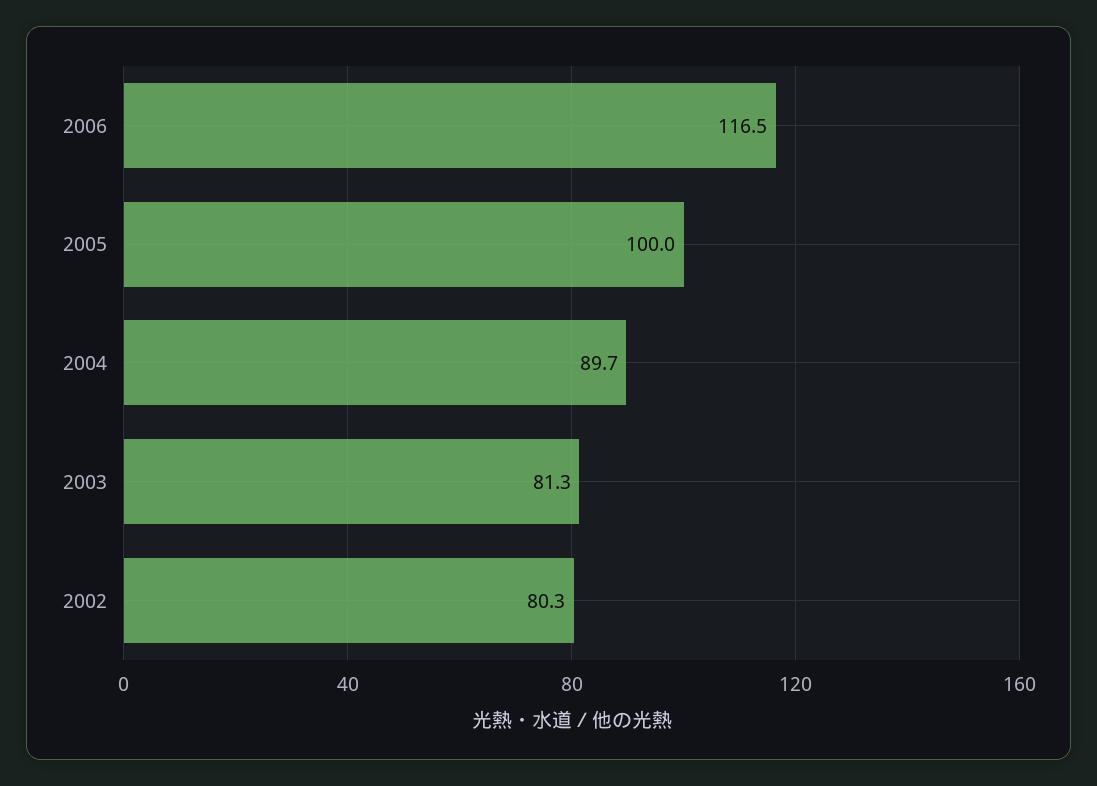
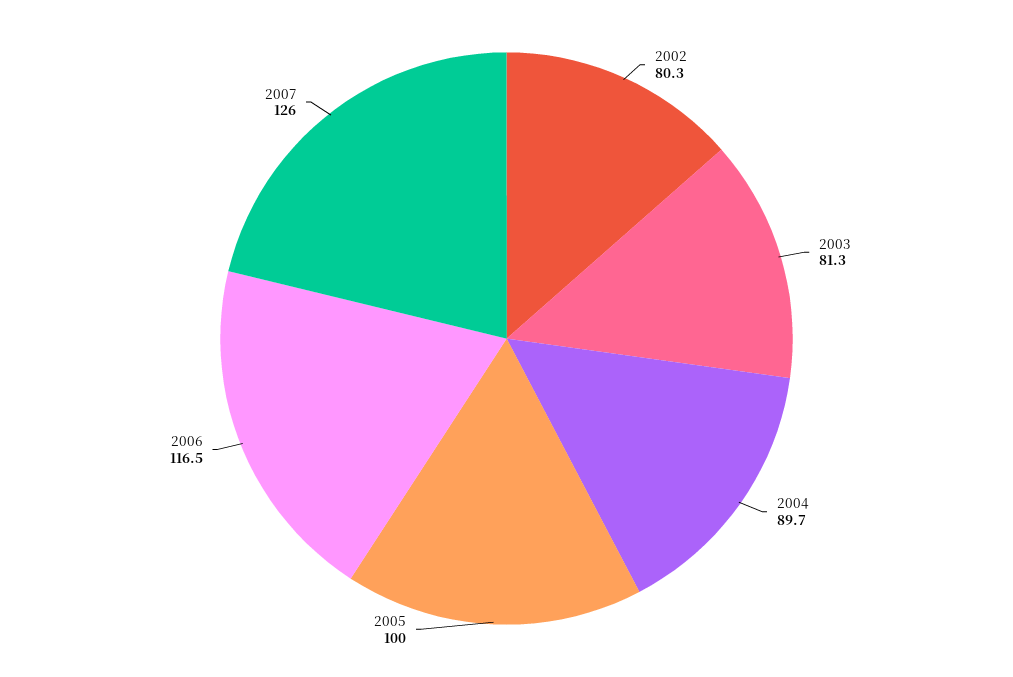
2007: none -> 126

